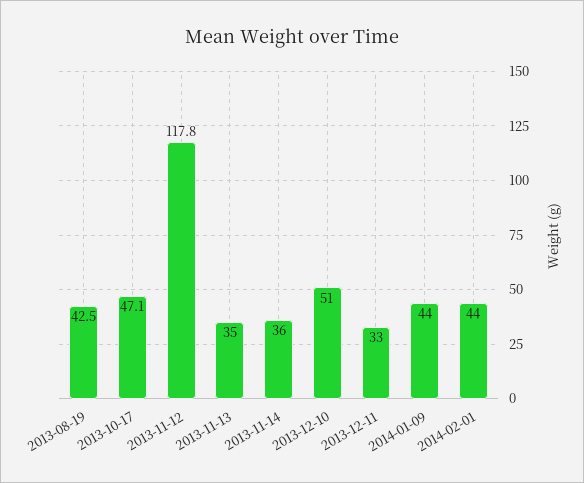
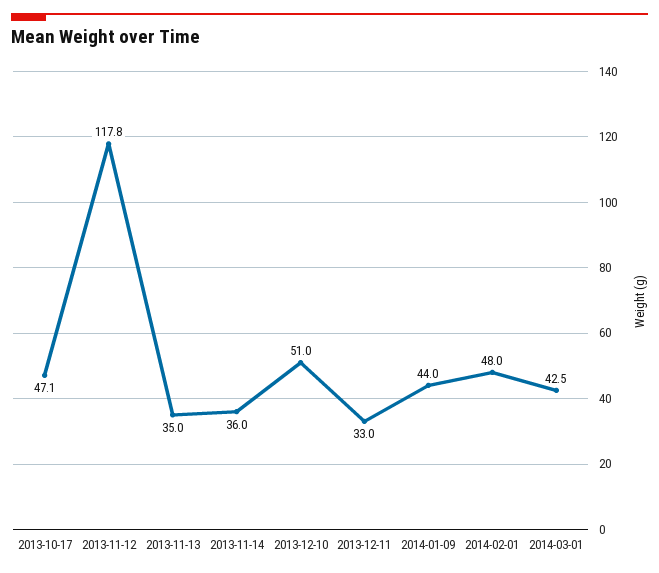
2013-08-19: 42.5 -> none
2014-02-01: 44 -> 48
2014-03-01: none -> 42.5

